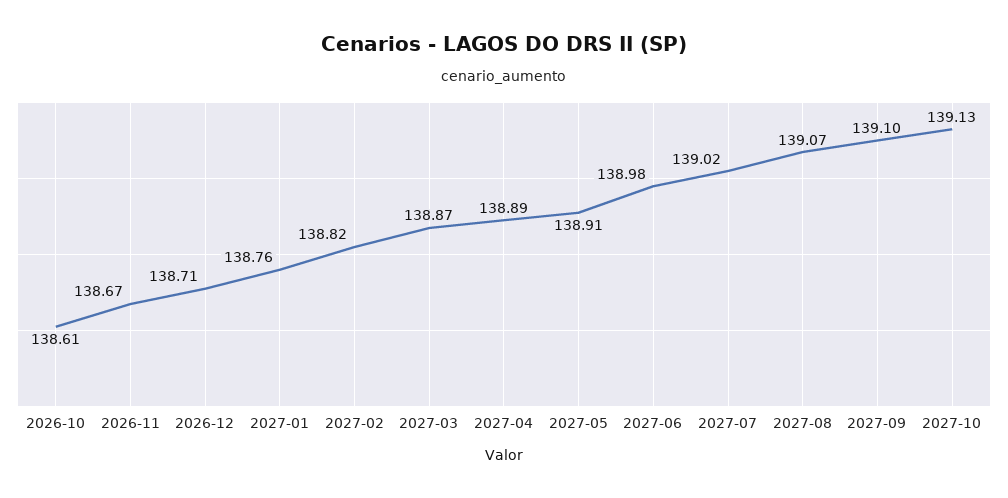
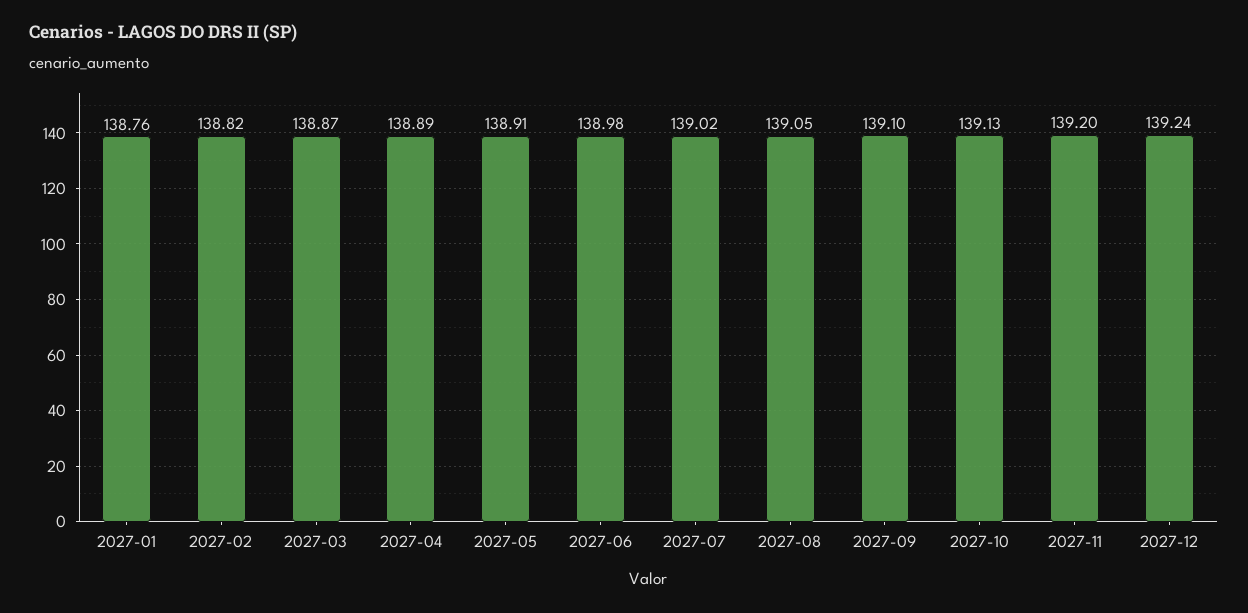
2026-10: 138.61 -> none
2026-11: 138.67 -> none
2026-12: 138.71 -> none
2027-08: 139.07 -> 139.05
2027-11: none -> 139.2
2027-12: none -> 139.24

